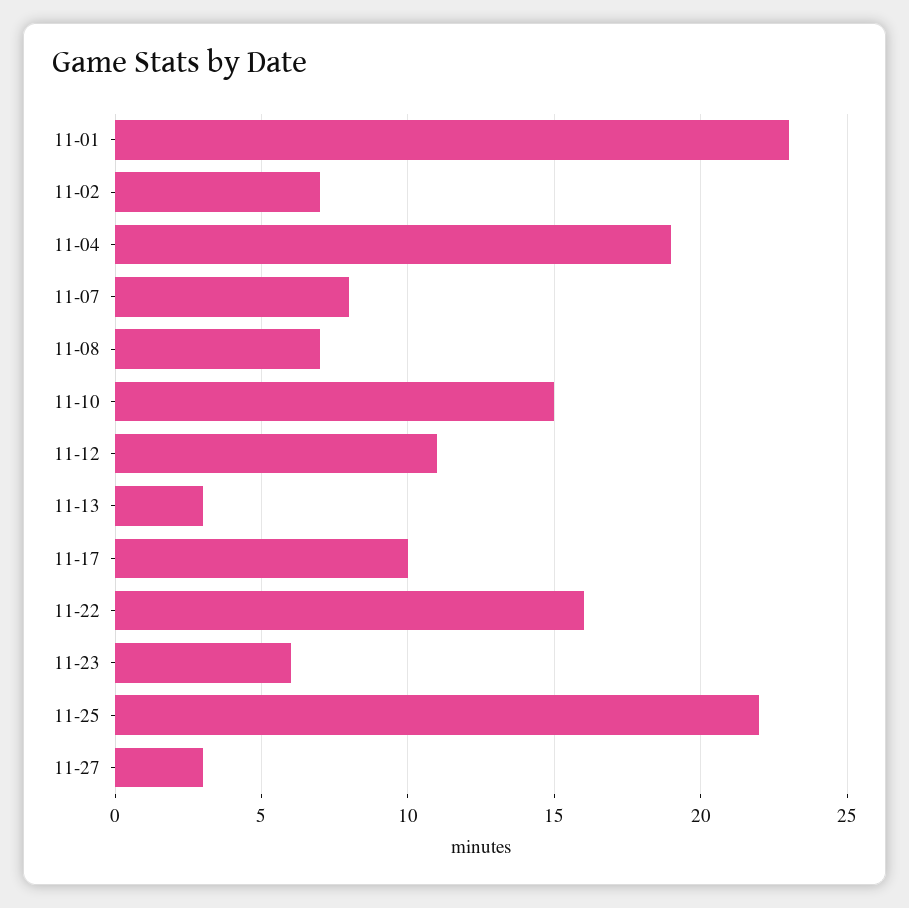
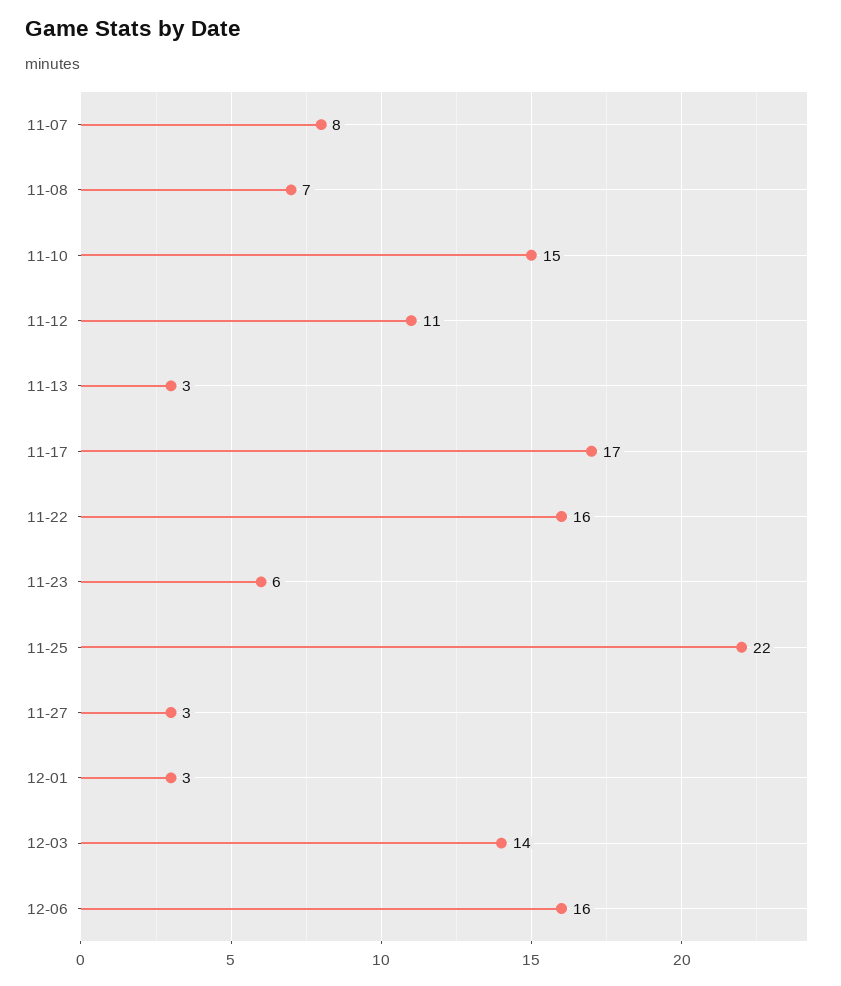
11-01: 23 -> none
11-02: 7 -> none
11-04: 19 -> none
11-17: 10 -> 17
12-01: none -> 3
12-03: none -> 14
12-06: none -> 16

